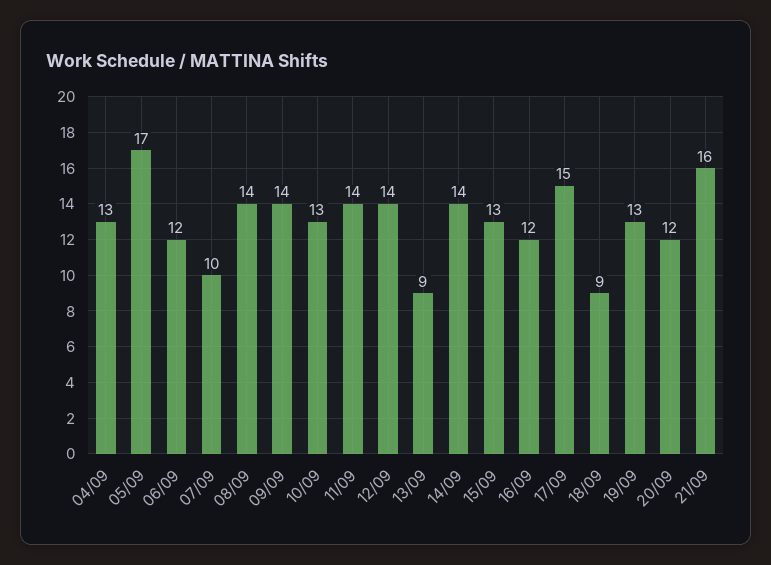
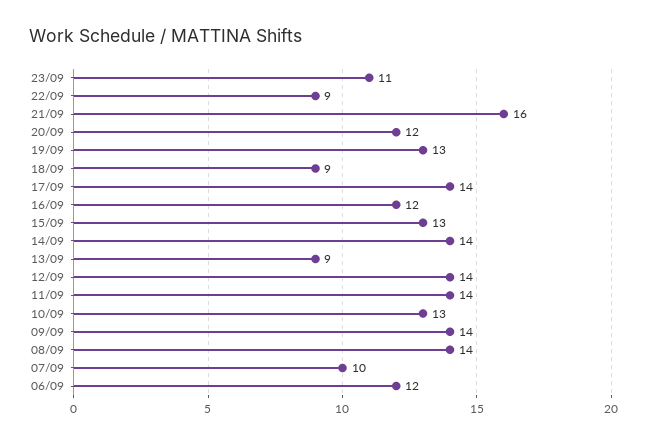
04/09: 13 -> none
05/09: 17 -> none
17/09: 15 -> 14
23/09: none -> 11
22/09: none -> 9

